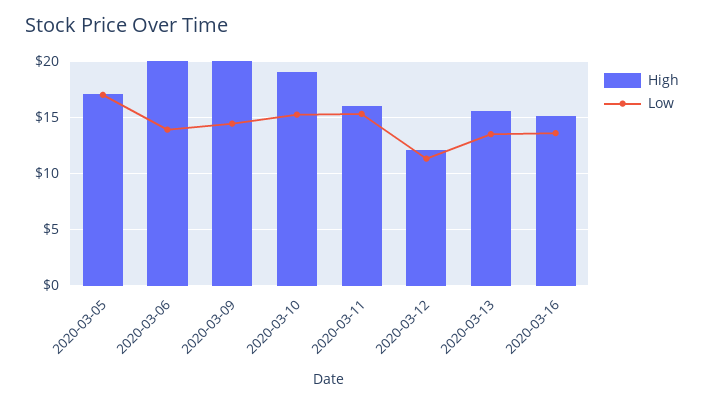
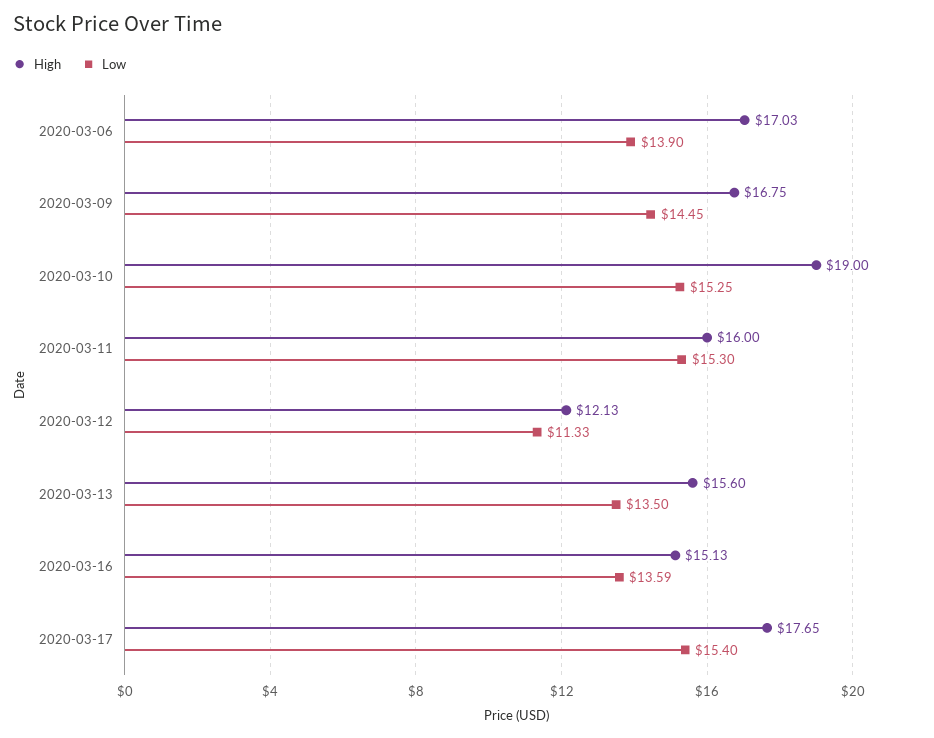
High, 2020-03-05: 17 -> none
Low, 2020-03-05: 17 -> none
High, 2020-03-06: 20 -> 17.03
High, 2020-03-09: 20 -> 16.75
High, 2020-03-17: none -> 17.65
Low, 2020-03-17: none -> 15.4

